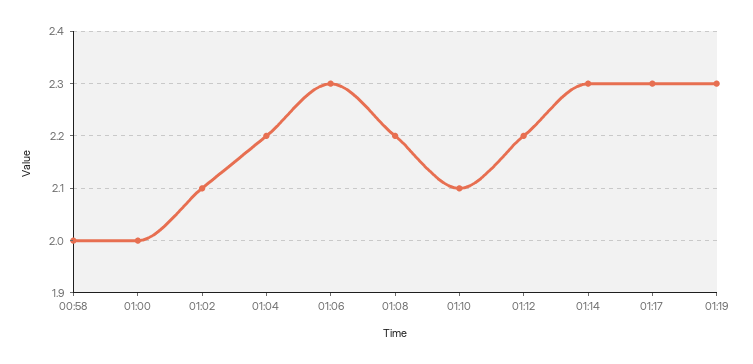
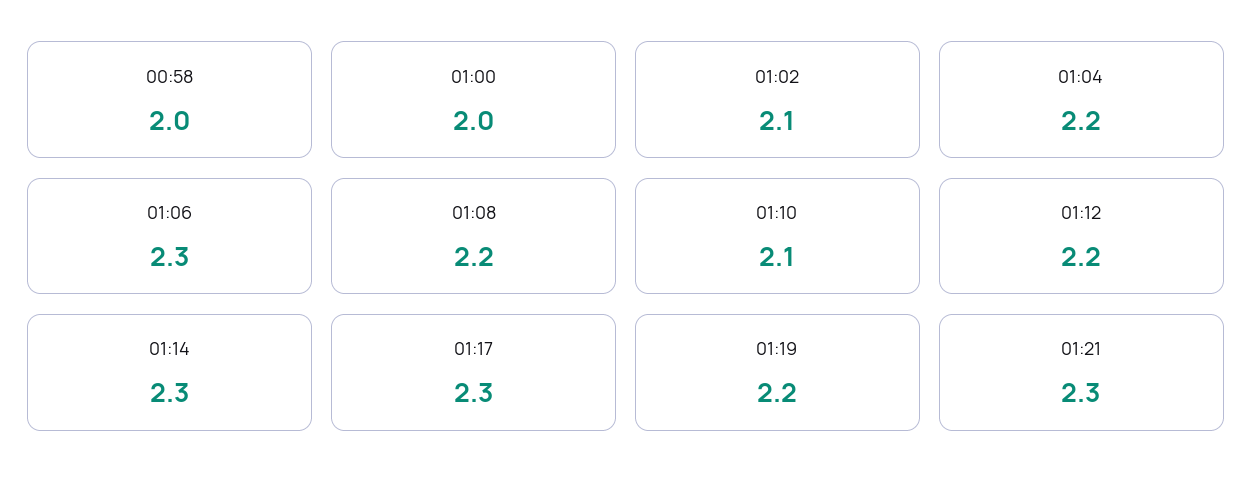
01:19: 2.3 -> 2.2
01:21: none -> 2.3

